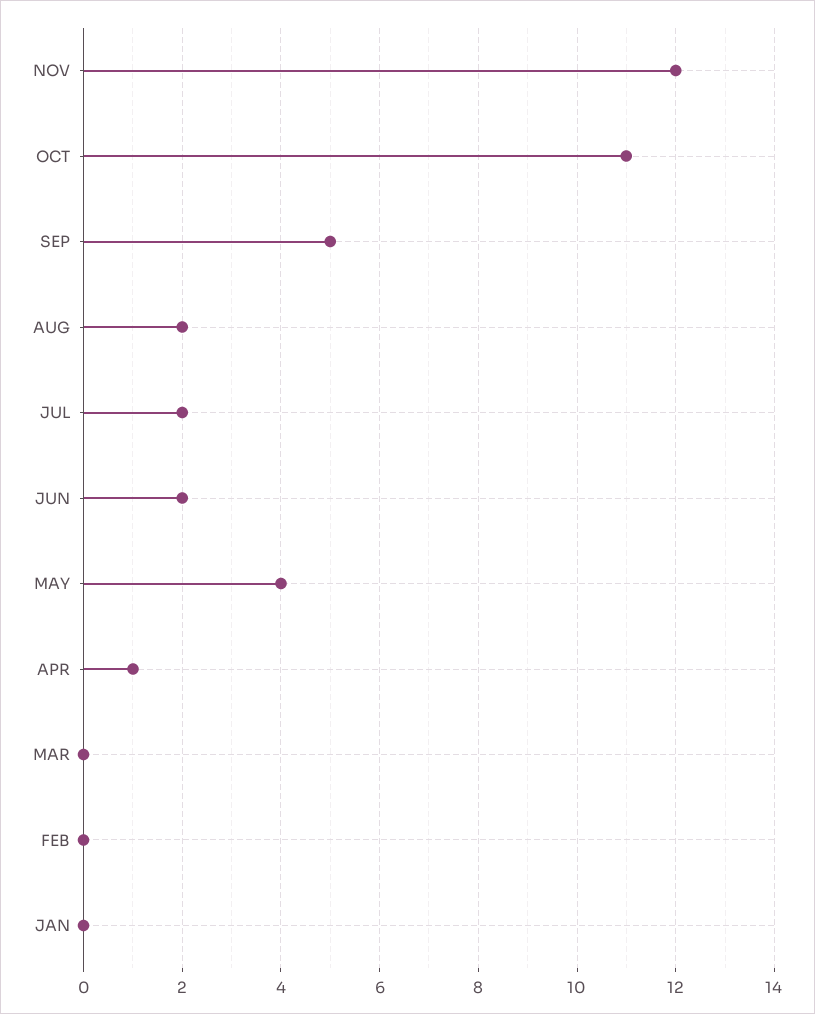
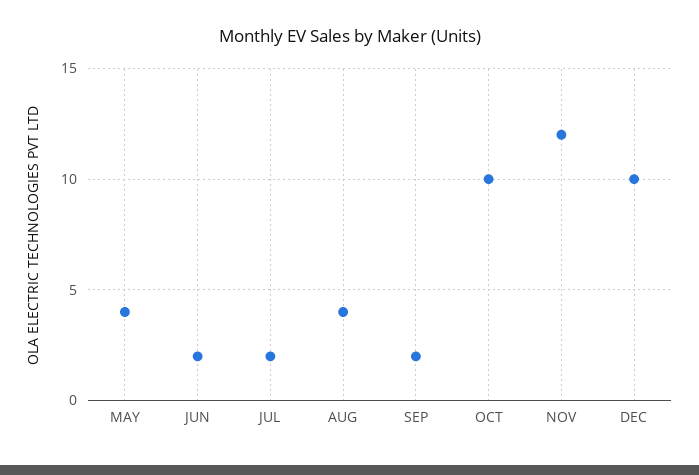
OCT: 11 -> 10
SEP: 5 -> 2
AUG: 2 -> 4
APR: 1 -> none
MAR: 0 -> none
FEB: 0 -> none
JAN: 0 -> none
DEC: none -> 10

